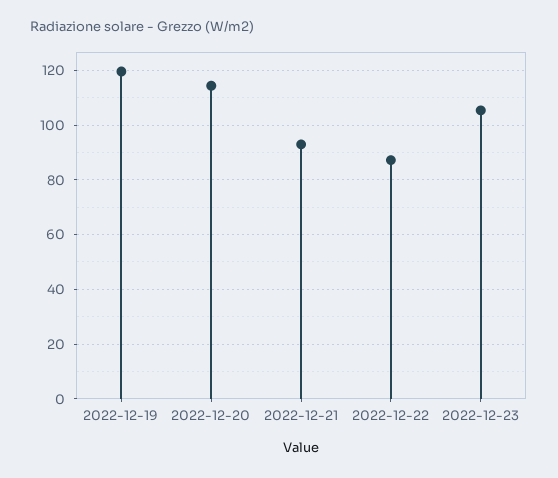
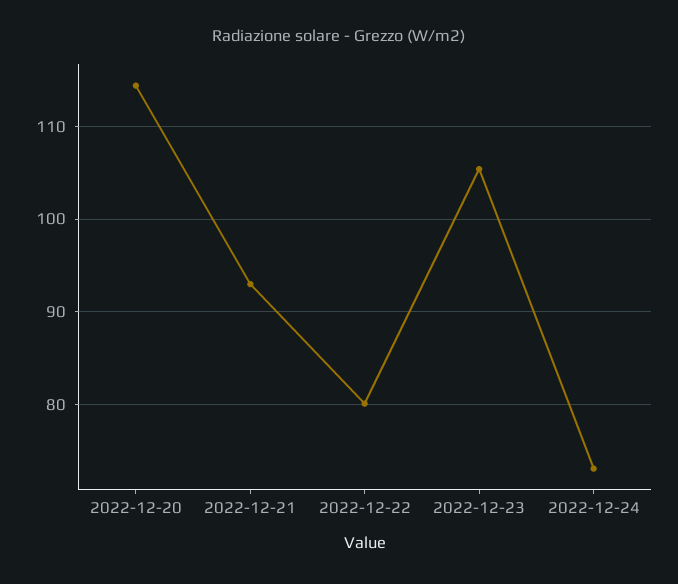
2022-12-19: 120 -> none
2022-12-22: 87.5 -> 80
2022-12-24: none -> 73

